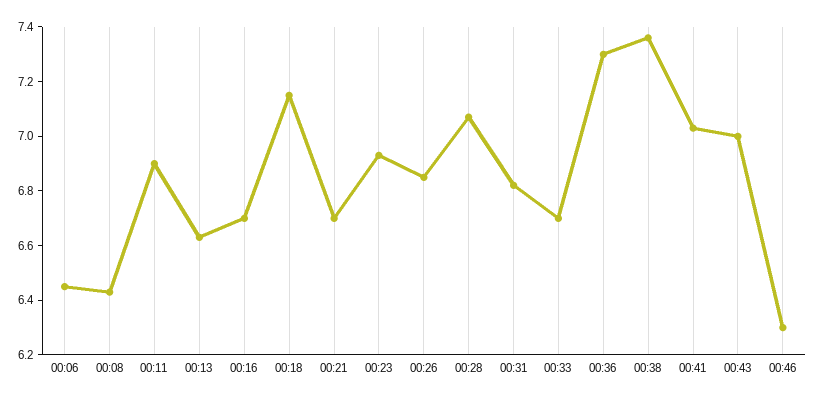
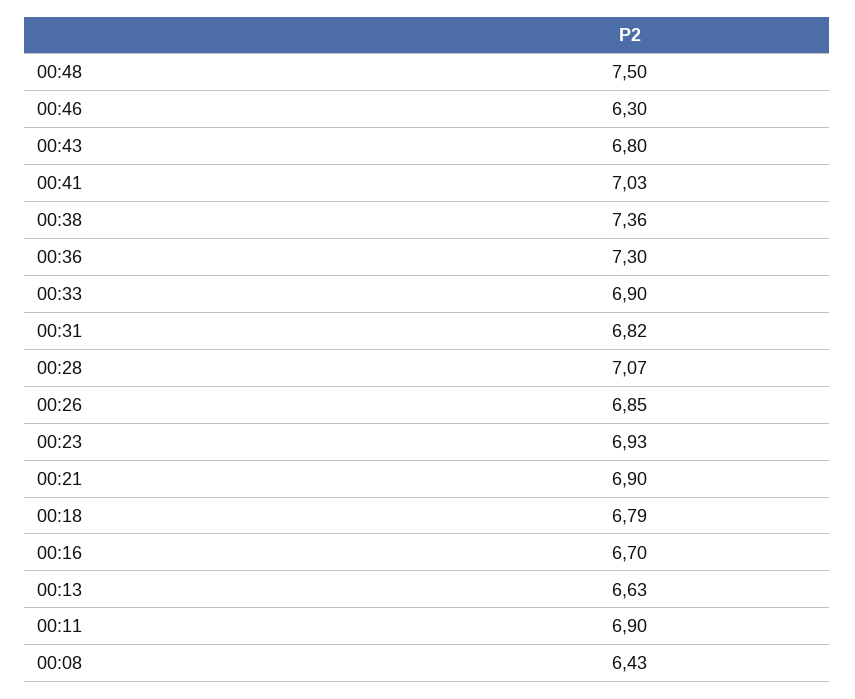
00:06: 6.45 -> none
00:18: 7.15 -> 6.79
00:21: 6.7 -> 6.9
00:33: 6.7 -> 6.9
00:43: 7 -> 6.8
00:48: none -> 7.5

